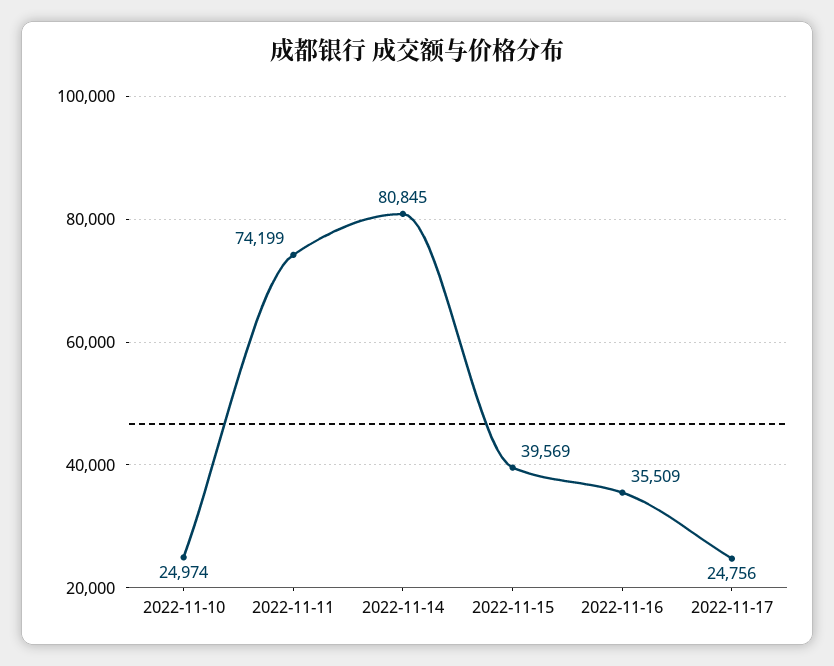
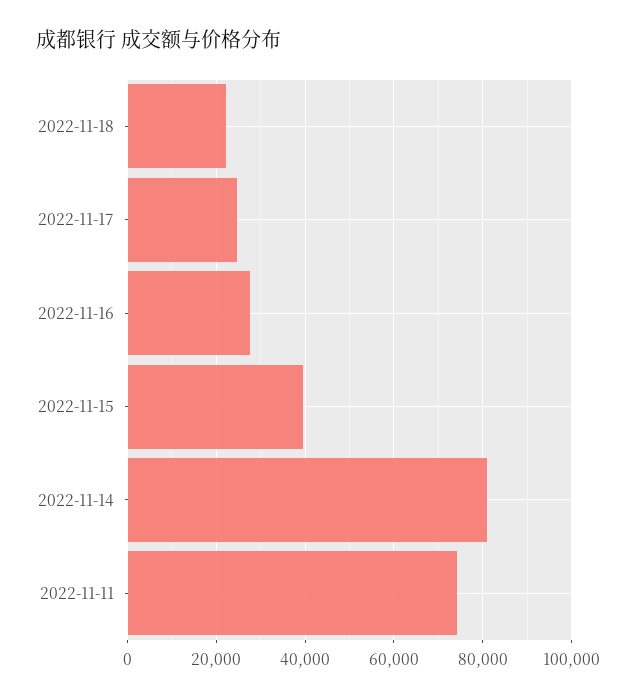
2022-11-10: 24974 -> none
2022-11-16: 35509 -> 28000
2022-11-18: none -> 22000

